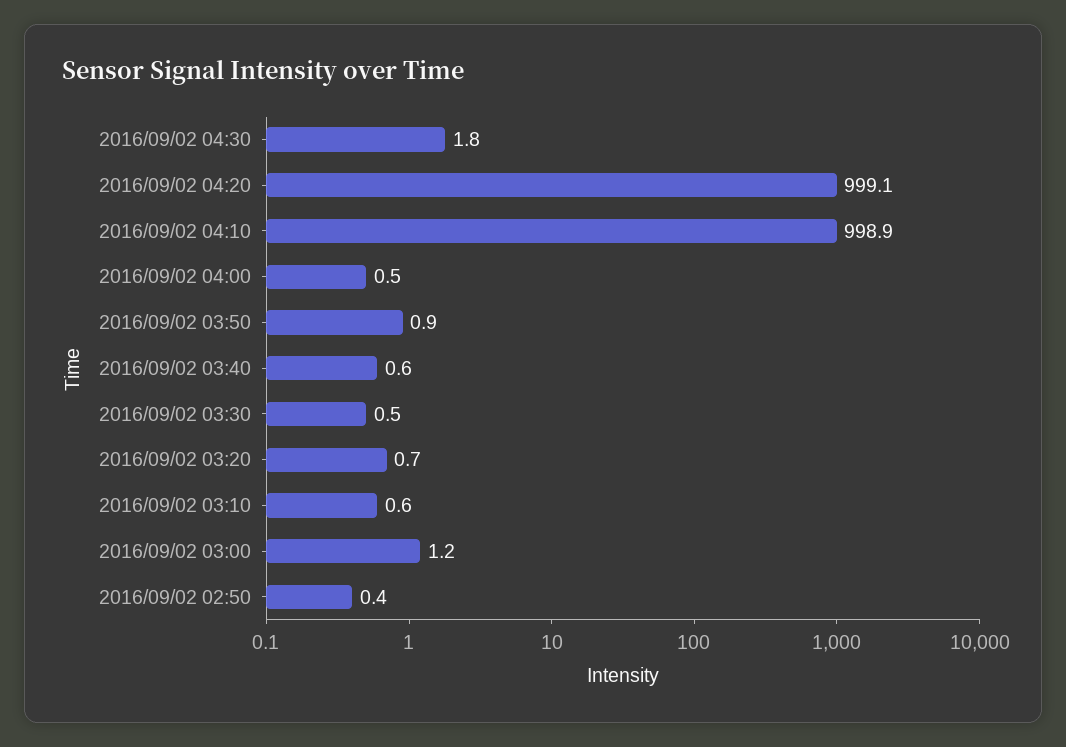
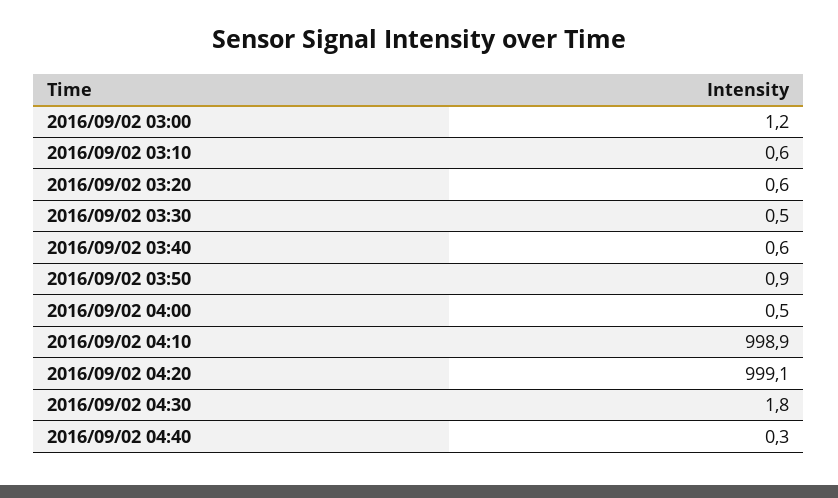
2016/09/02 03:20: 0.7 -> 0.6
2016/09/02 02:50: 0.4 -> none
2016/09/02 04:40: none -> 0.3

